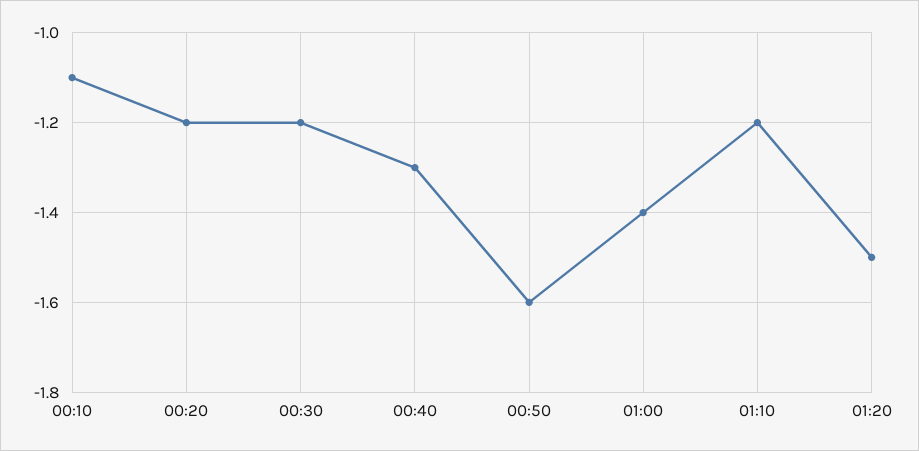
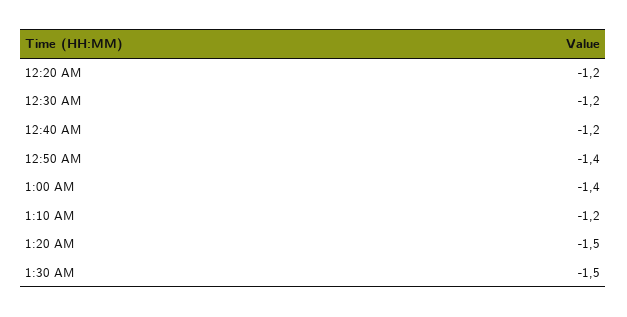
00:10: -1.1 -> none
00:40: -1.3 -> -1.2
00:50: -1.6 -> -1.4
1:30 AM: none -> -1.5

